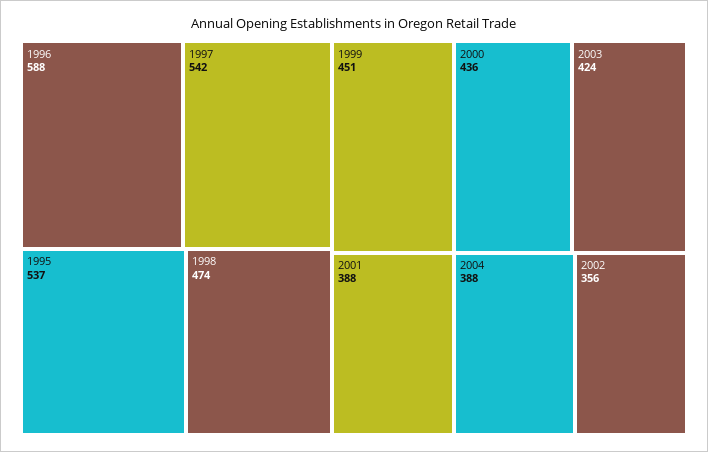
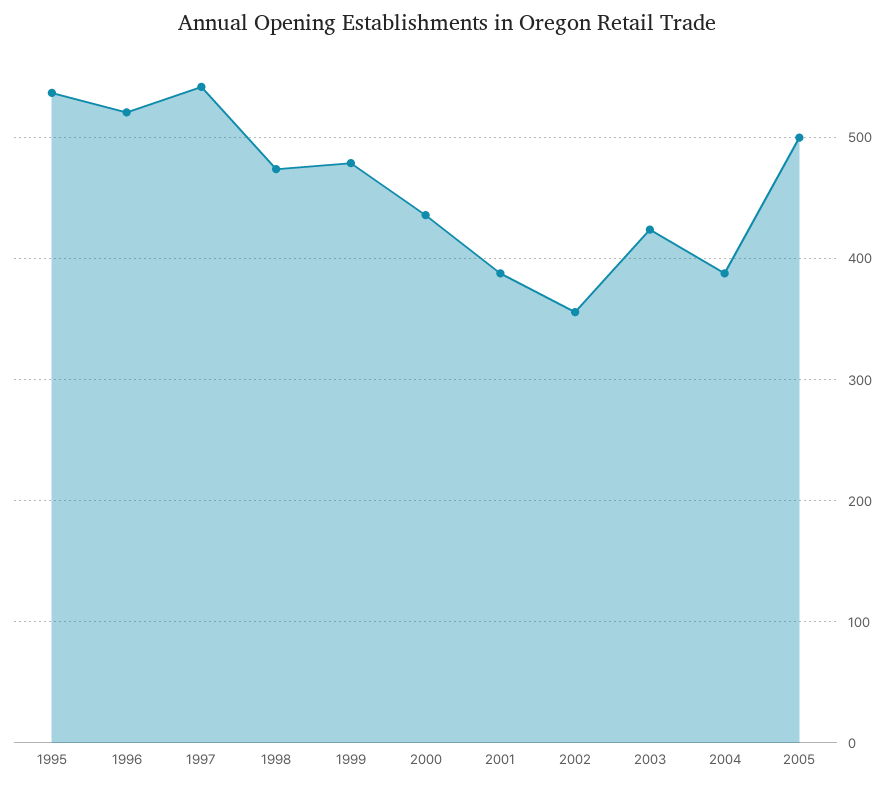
1996: 588 -> 520
1999: 451 -> 480
2005: none -> 500

